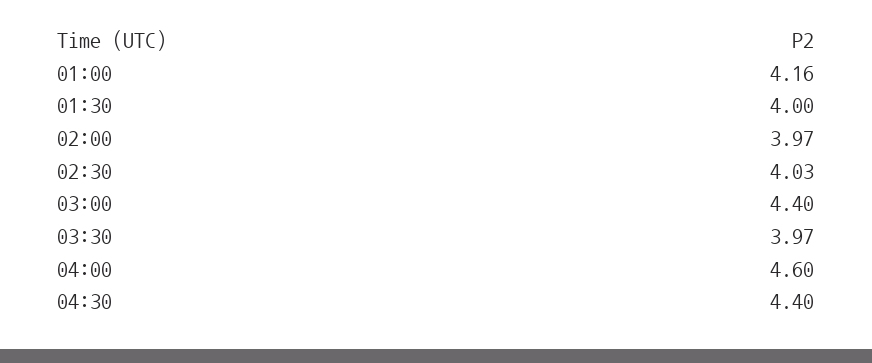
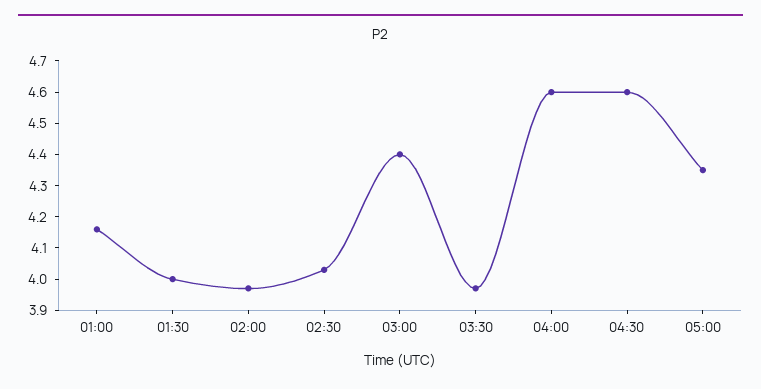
04:30: 4.4 -> 4.6
05:00: none -> 4.35

